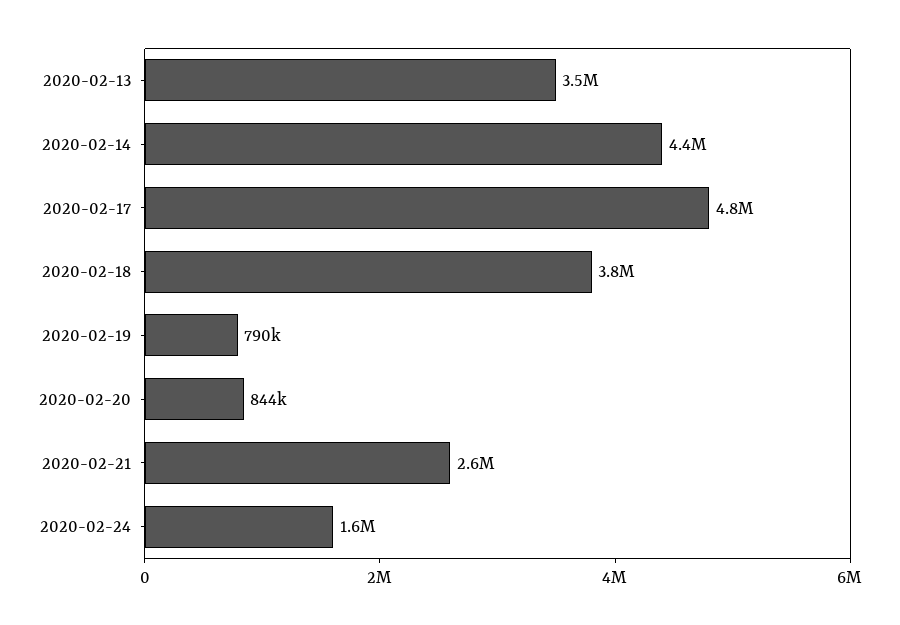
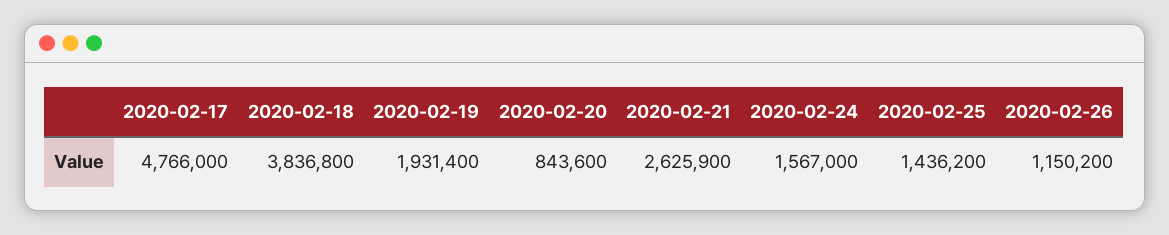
2020-02-13: 3500000 -> none
2020-02-14: 4400000 -> none
2020-02-19: 790000 -> 1931400
2020-02-25: none -> 1436200
2020-02-26: none -> 1150200

